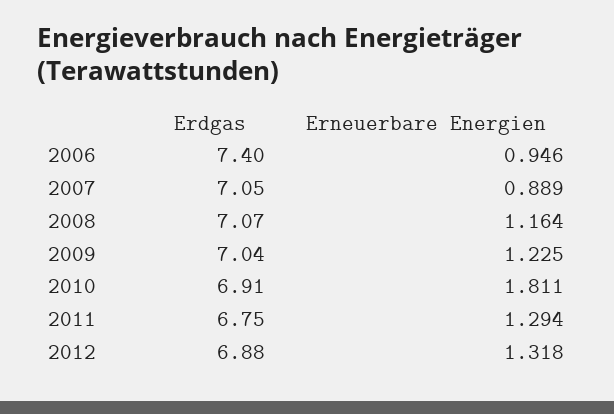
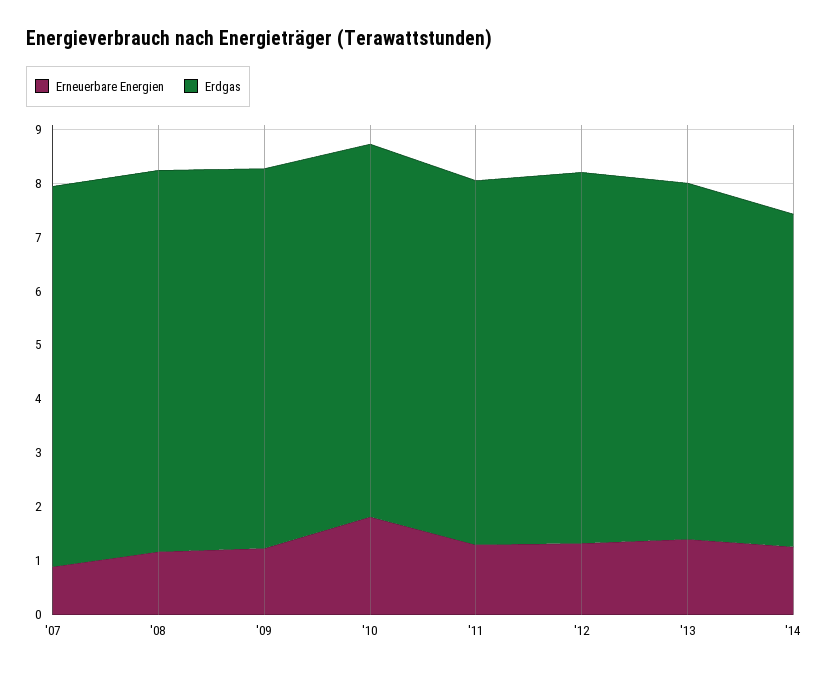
Erdgas, 2006: 7.4 -> none
Erneuerbare Energien, 2006: 0.946 -> none
Erneuerbare Energien, '13: none -> 1.4
Erdgas, '13: none -> 6.6
Erneuerbare Energien, '14: none -> 1.2
Erdgas, '14: none -> 6.2

